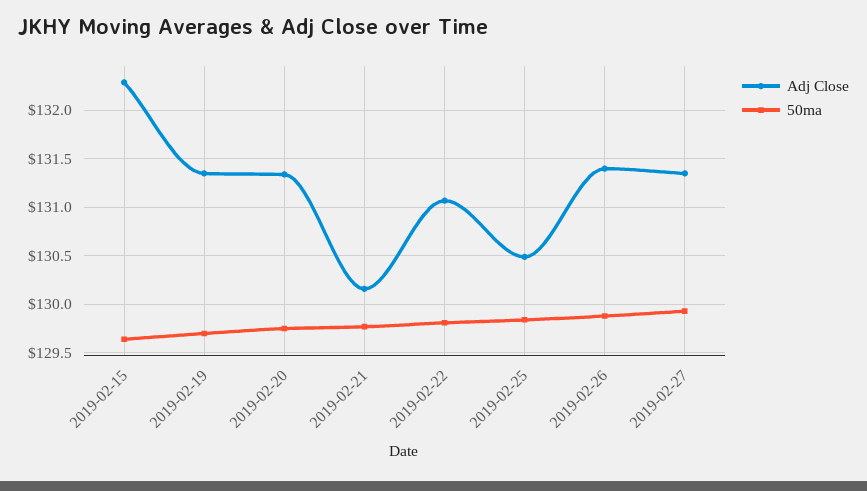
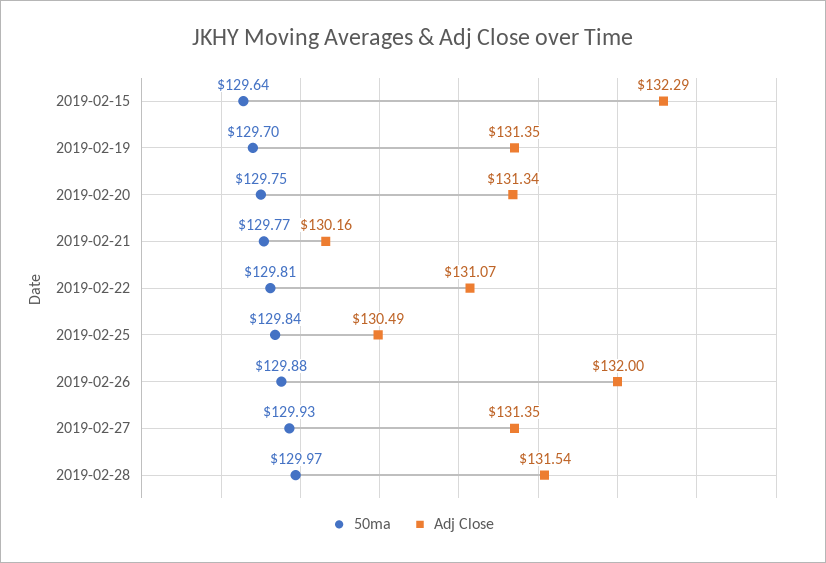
Adj Close, 2019-02-26: 131.4 -> 132
50ma, 2019-02-28: none -> 129.97
Adj Close, 2019-02-28: none -> 131.54

